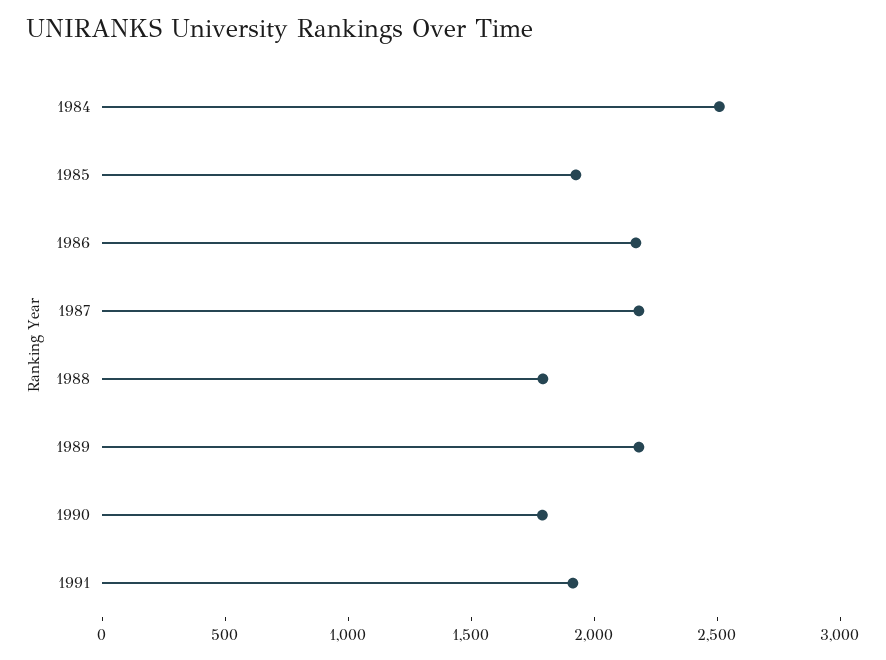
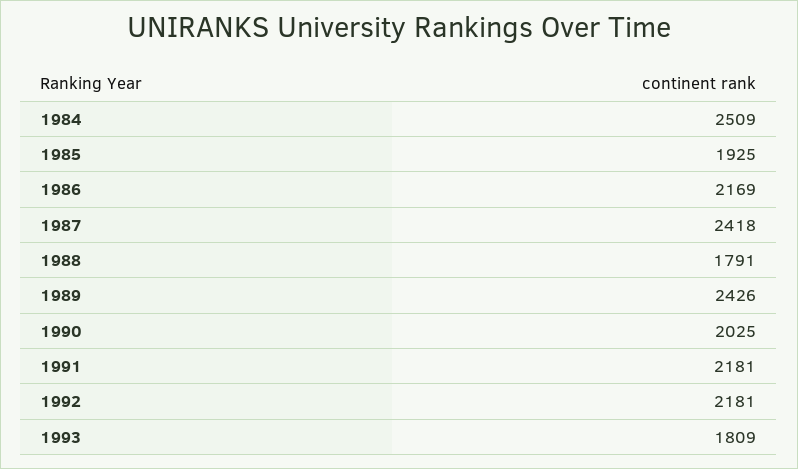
1987: 2200 -> 2418
1989: 2200 -> 2426
1990: 1800 -> 2025
1991: 1900 -> 2181
1992: none -> 2181
1993: none -> 1809

